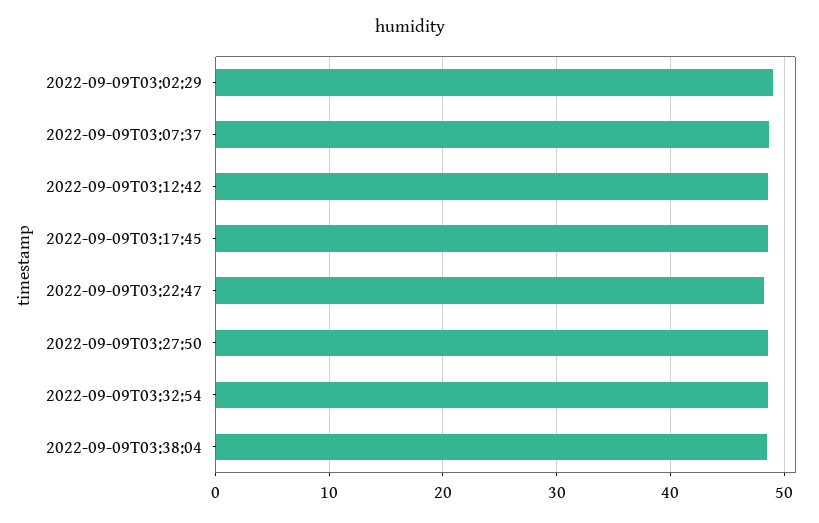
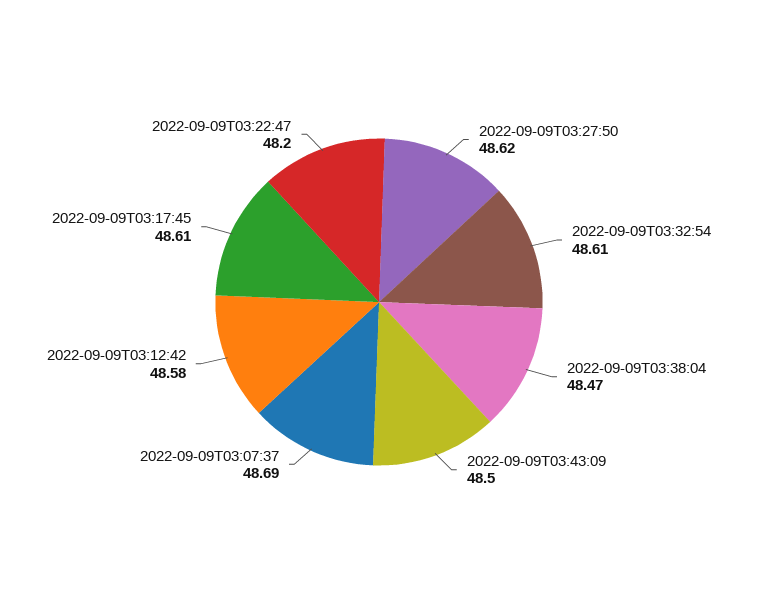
2022-09-09T03:02:29: 49 -> none
2022-09-09T03:43:09: none -> 48.5

